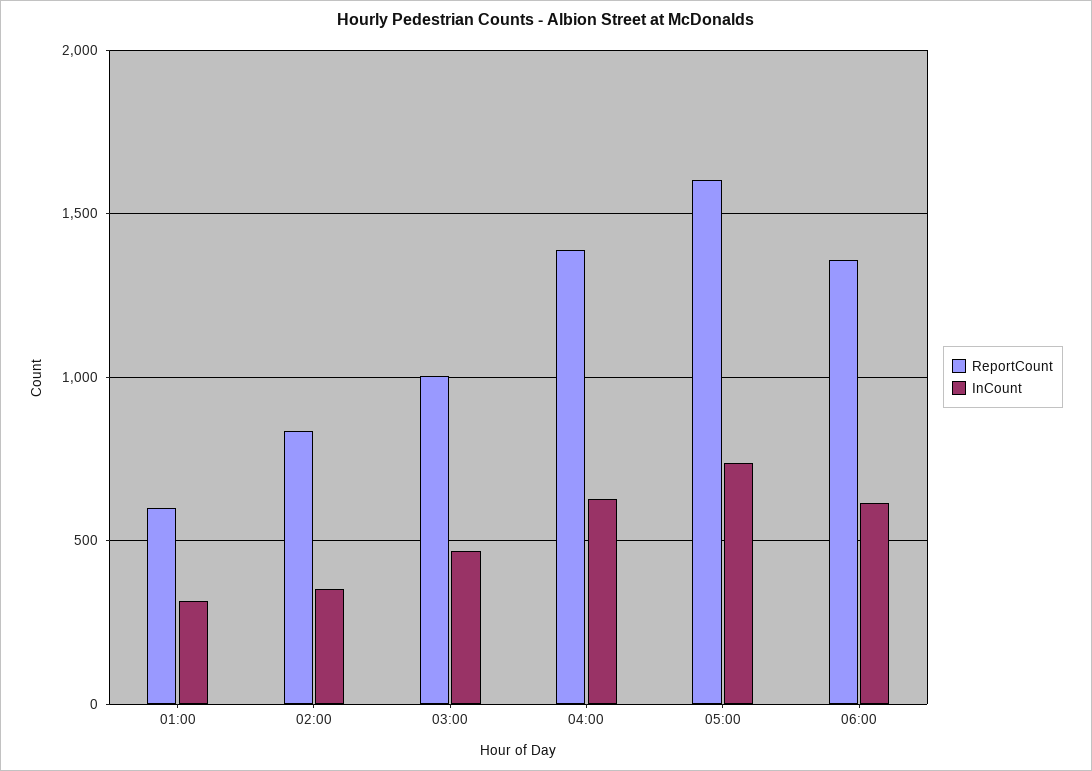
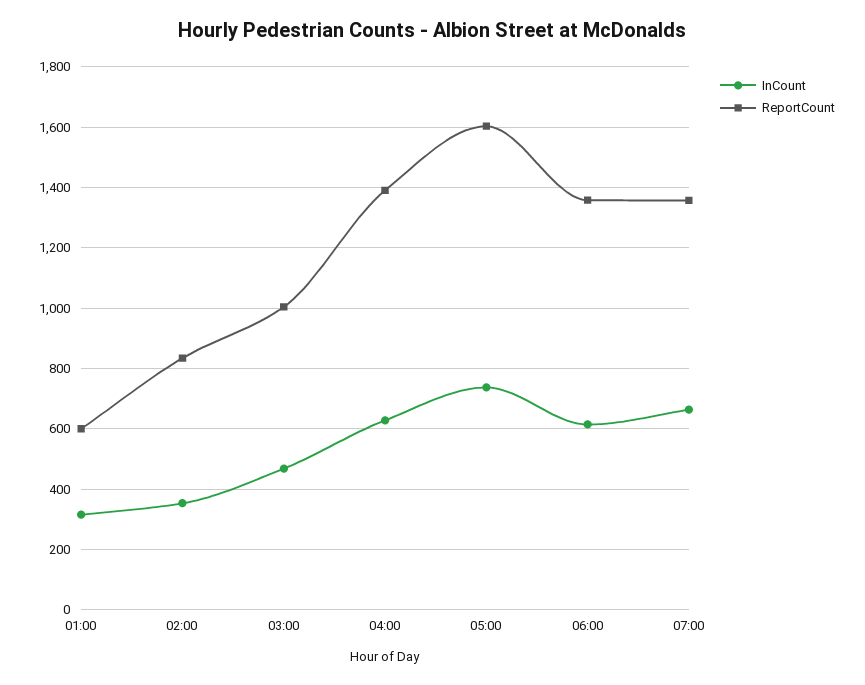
InCount, 07:00: none -> 660
ReportCount, 07:00: none -> 1360

